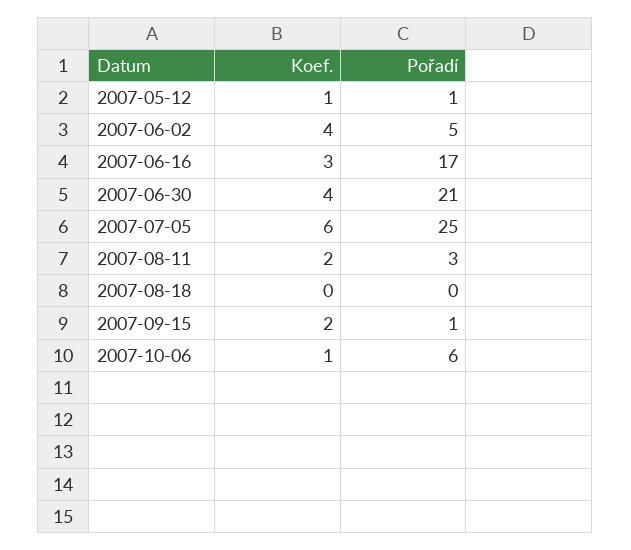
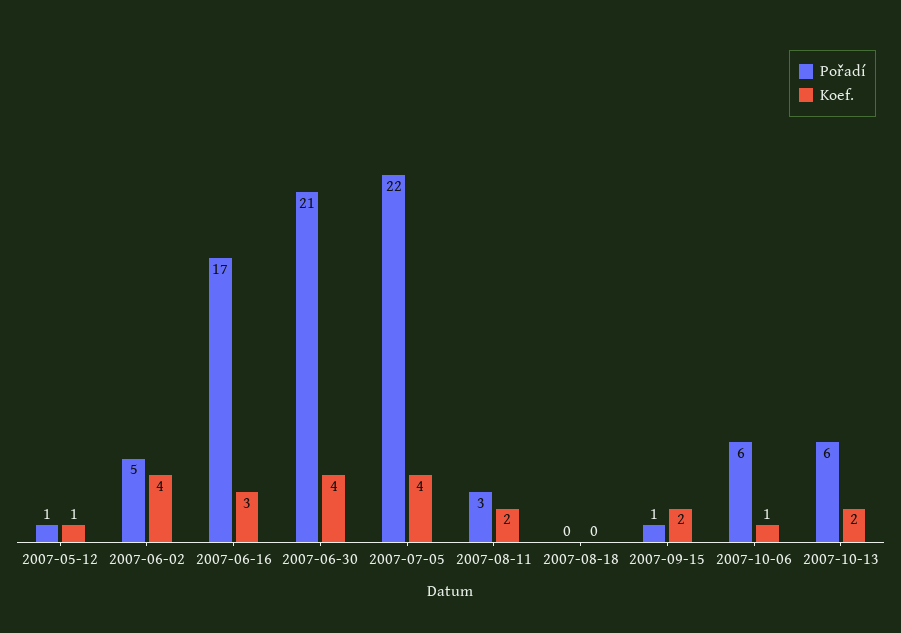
Koef., 2007-07-05: 6 -> 4
Pořadí, 2007-07-05: 25 -> 22
Pořadí, 2007-10-13: none -> 6
Koef., 2007-10-13: none -> 2

